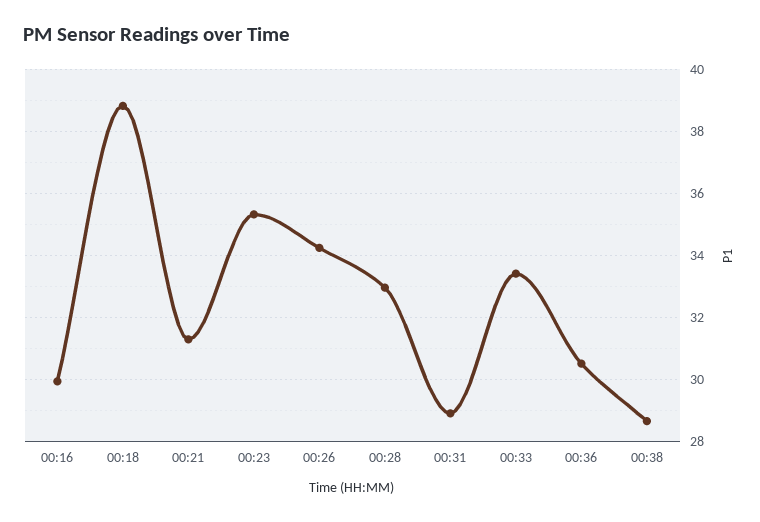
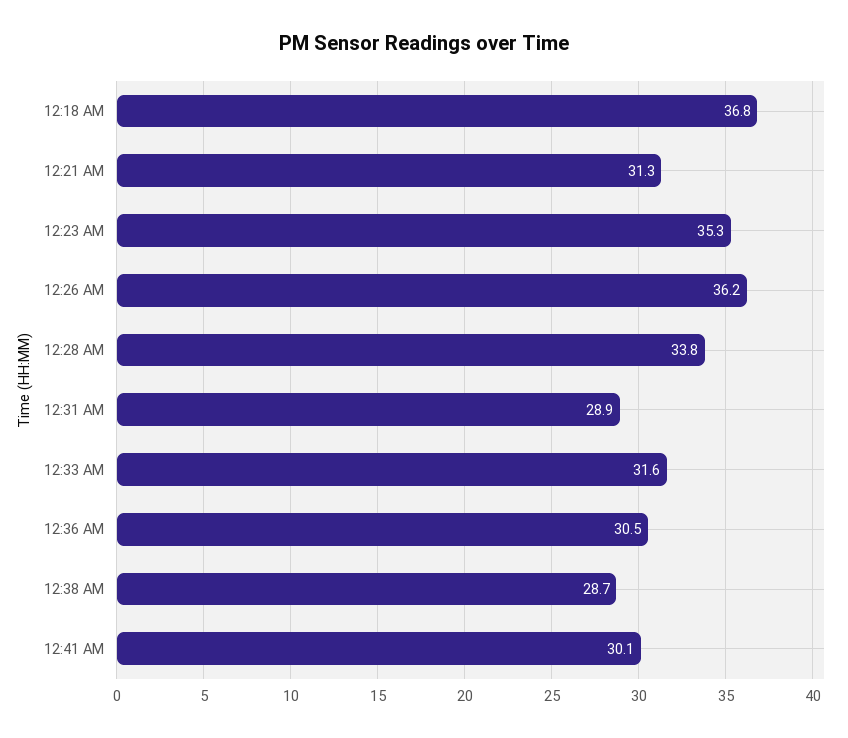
00:16: 30 -> none
00:18: 38.8 -> 36.8
00:26: 34.2 -> 36.2
00:28: 33 -> 33.8
00:33: 33.4 -> 31.6
12:41 AM: none -> 30.1

